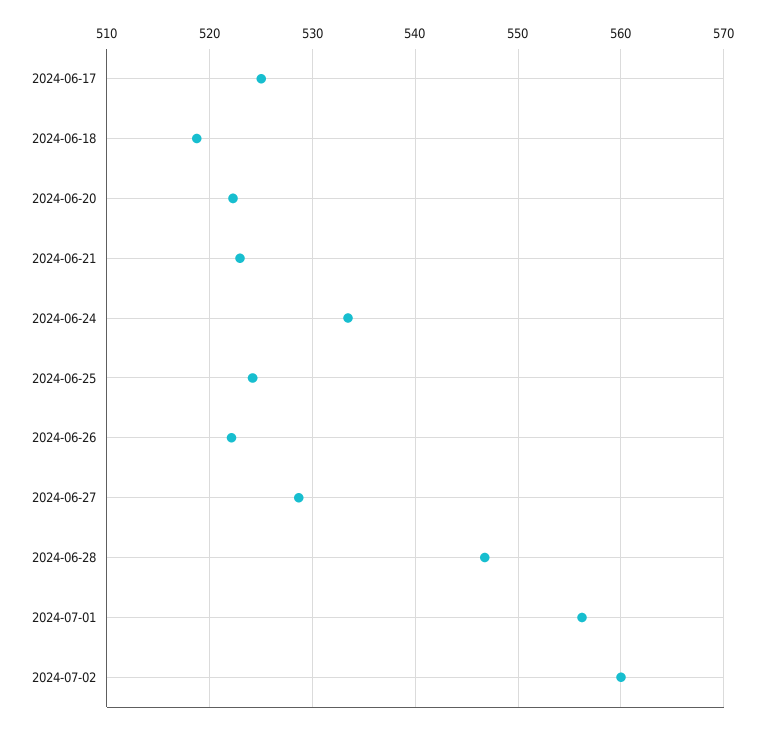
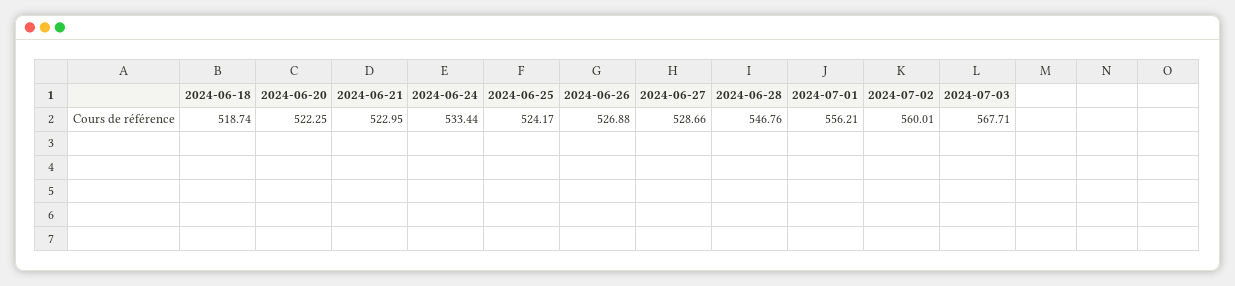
2024-06-17: 525 -> none
2024-06-26: 522 -> 526.88
2024-07-03: none -> 567.71

